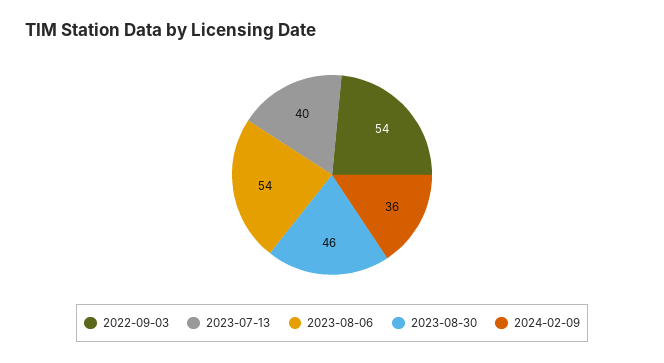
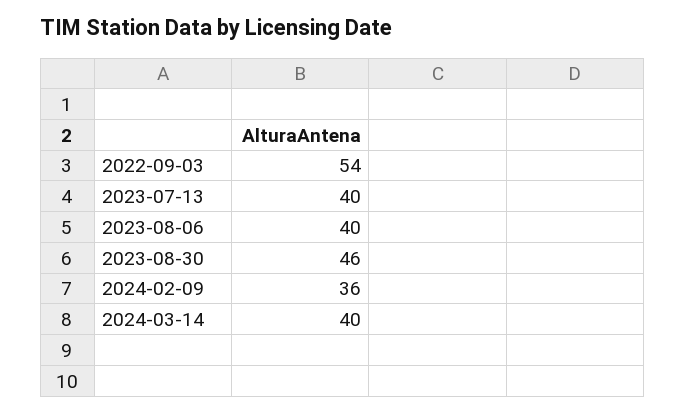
2023-08-06: 54 -> 40
2024-03-14: none -> 40

